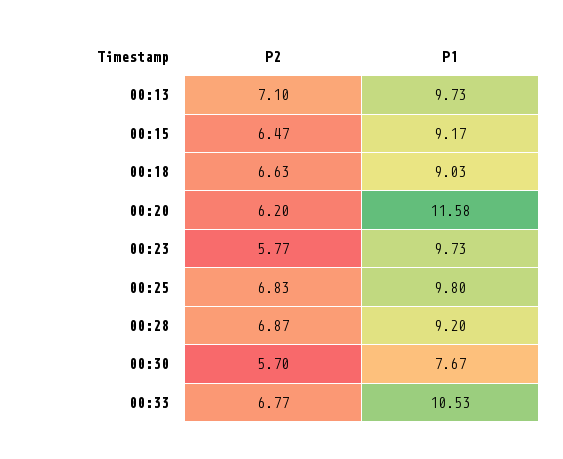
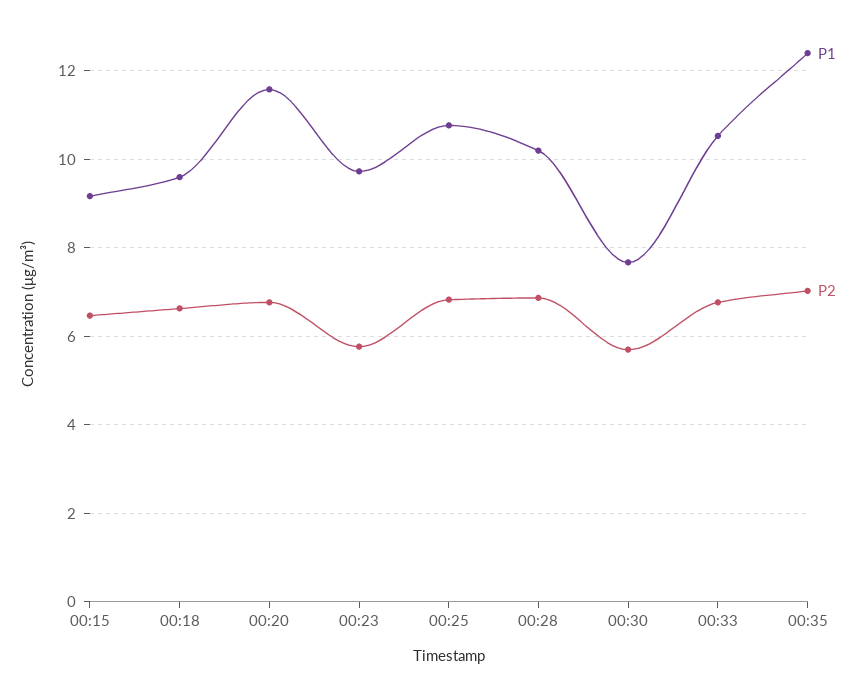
P2, 00:13: 7.1 -> none
P1, 00:13: 9.73 -> none
P1, 00:18: 9.03 -> 9.6
P2, 00:20: 6.2 -> 6.8
P1, 00:25: 9.8 -> 10.8
P1, 00:28: 9.2 -> 10.2
P1, 00:35: none -> 12.4
P2, 00:35: none -> 7

